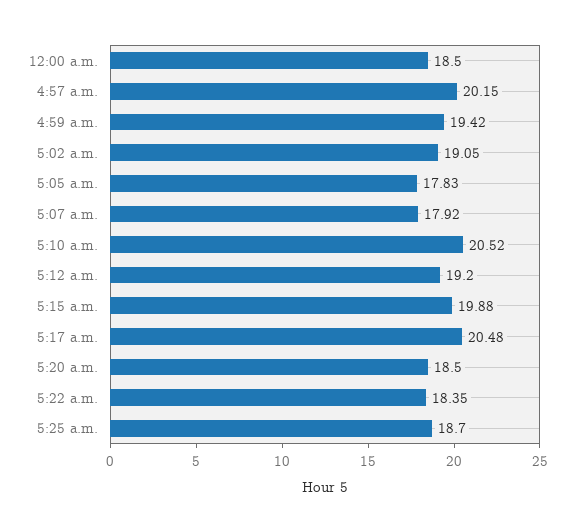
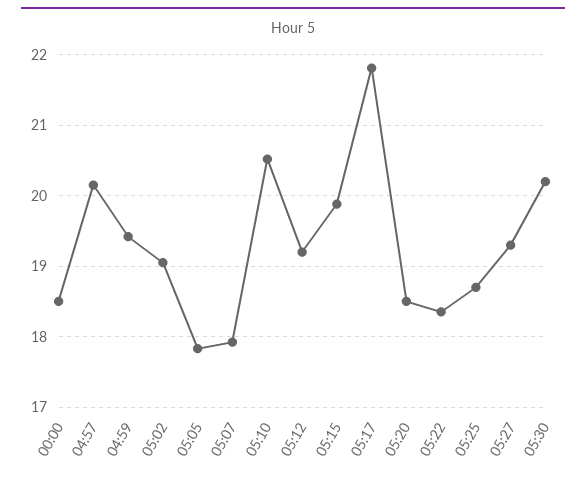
5:17 a.m.: 20.48 -> 21.8
05:27: none -> 19.3
05:30: none -> 20.2

